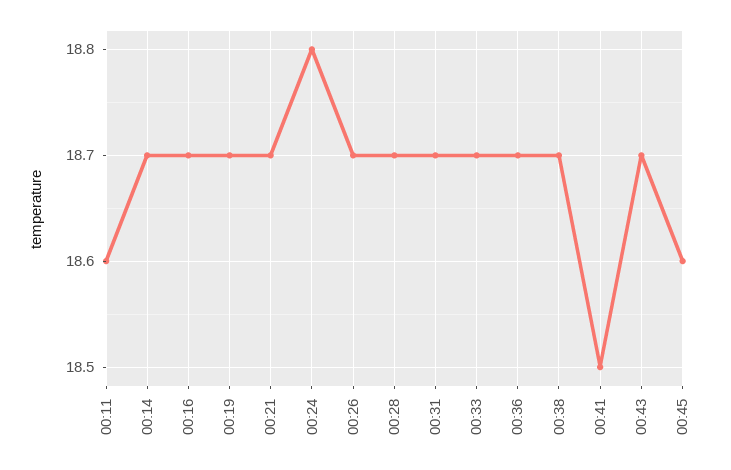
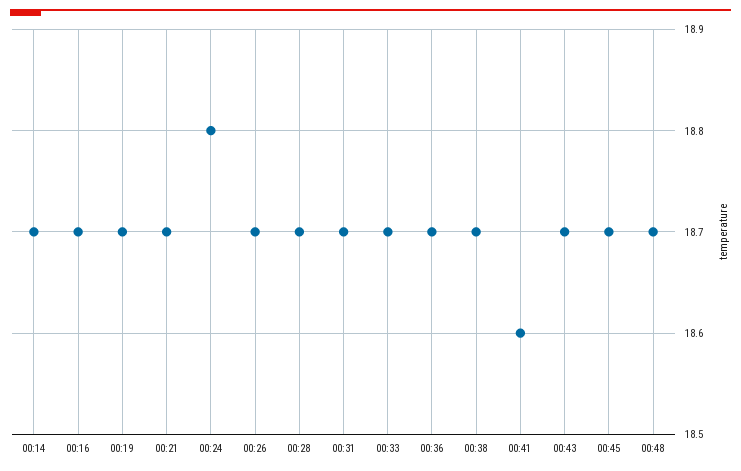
00:11: 18.6 -> none
00:41: 18.5 -> 18.6
00:45: 18.6 -> 18.7
00:48: none -> 18.7

